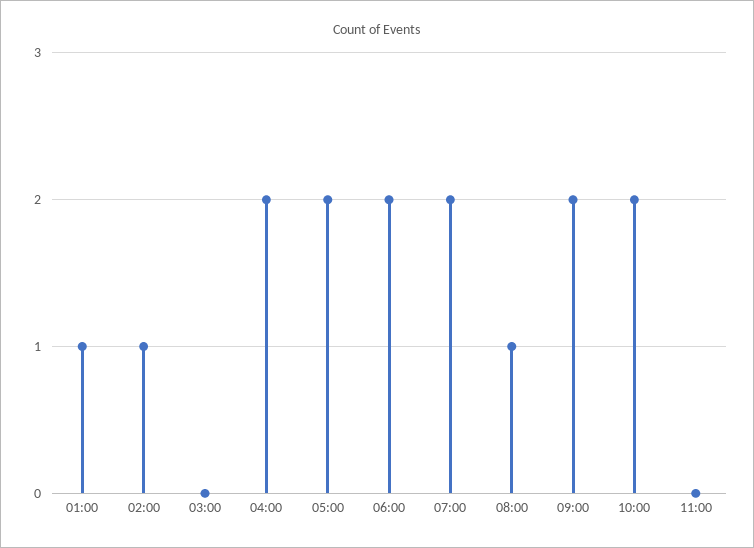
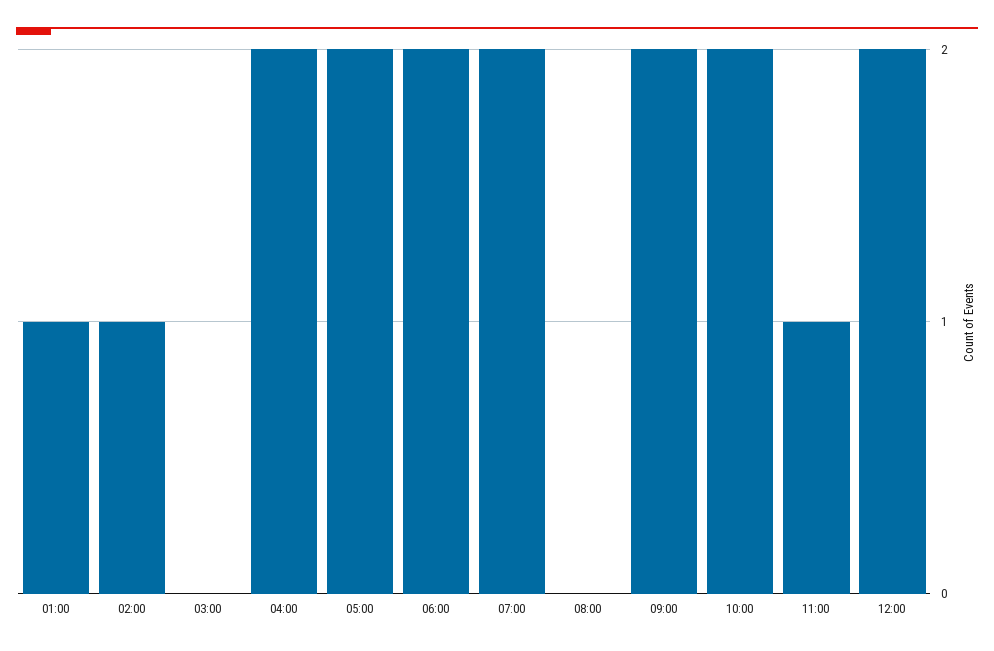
08:00: 1 -> 0
11:00: 0 -> 1
12:00: none -> 2

